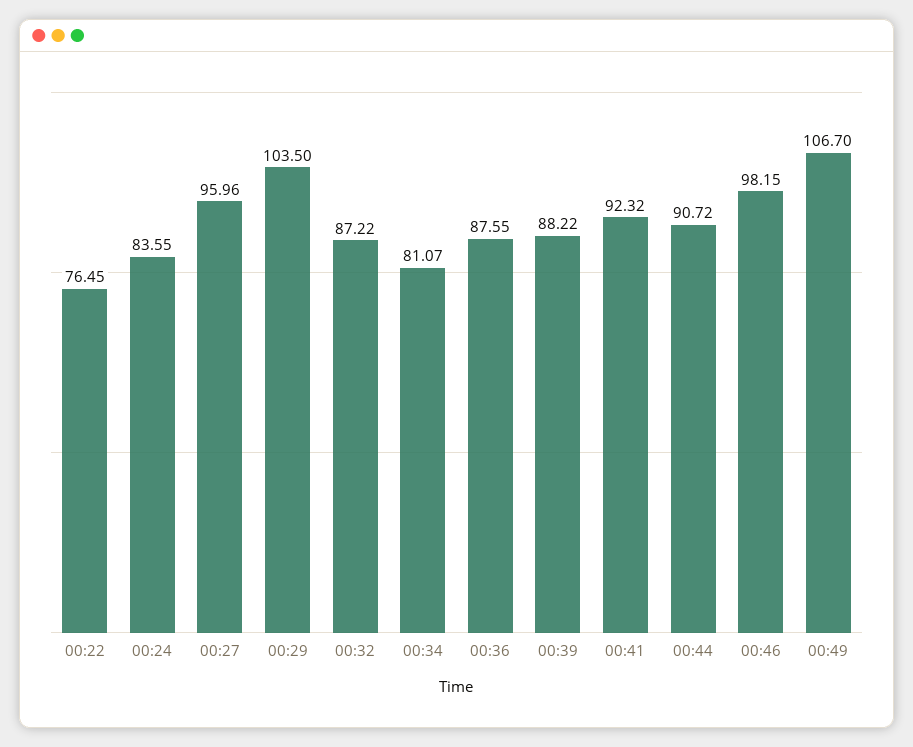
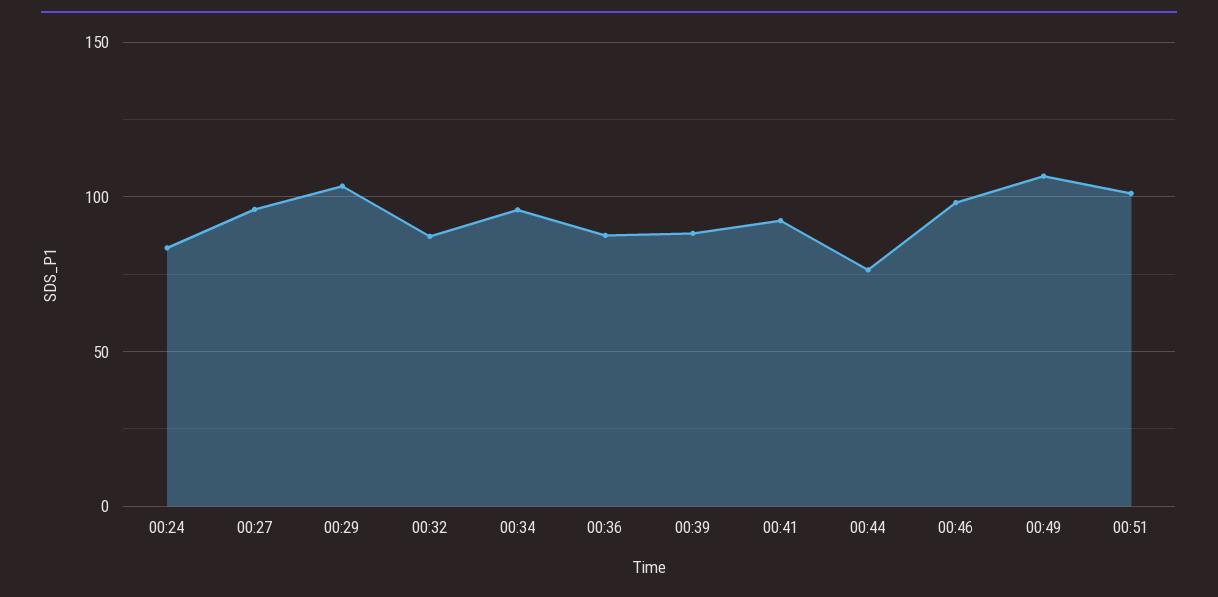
00:22: 76.45 -> none
00:34: 81.07 -> 95
00:44: 90.72 -> 75
00:51: none -> 100

